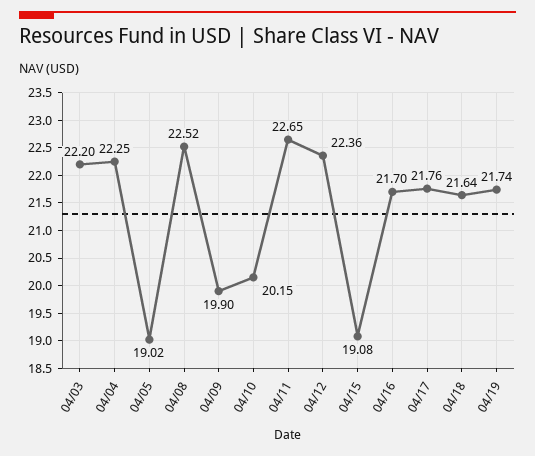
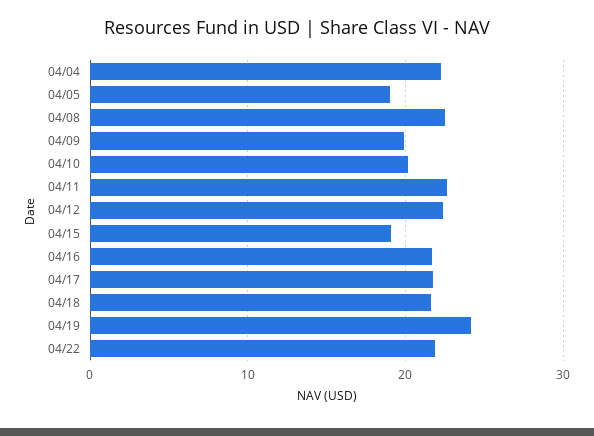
04/03: 22.2 -> none
04/19: 21.74 -> 24
04/22: none -> 22

